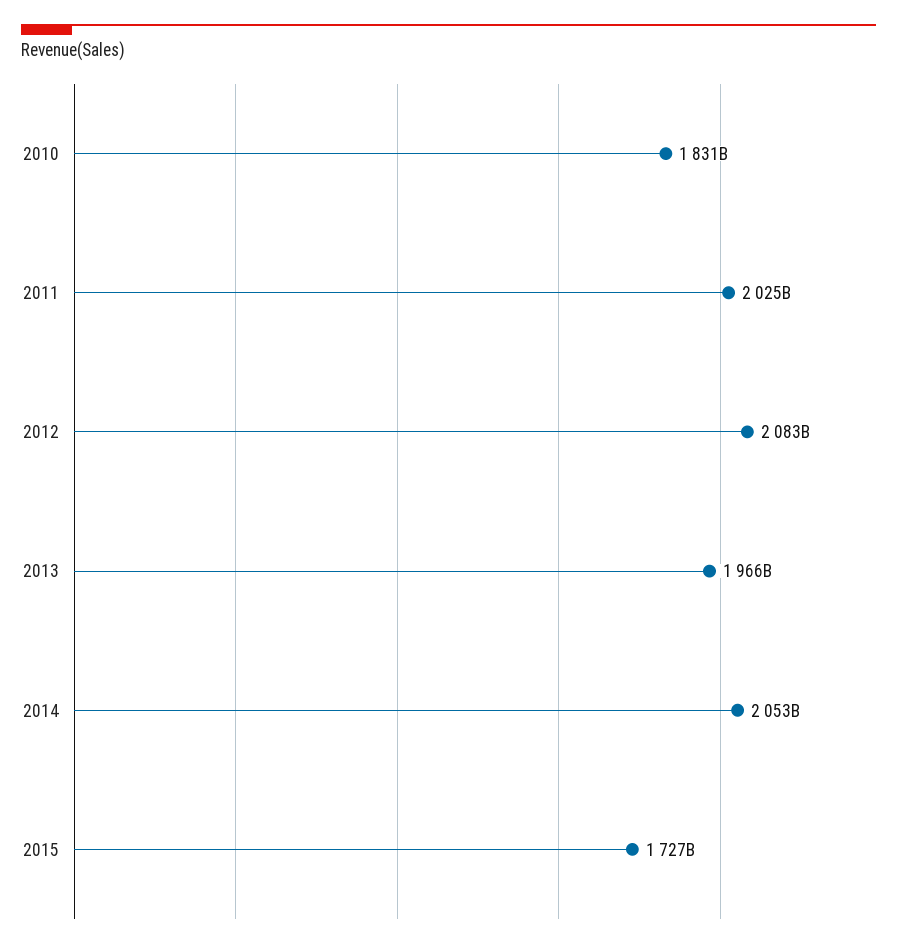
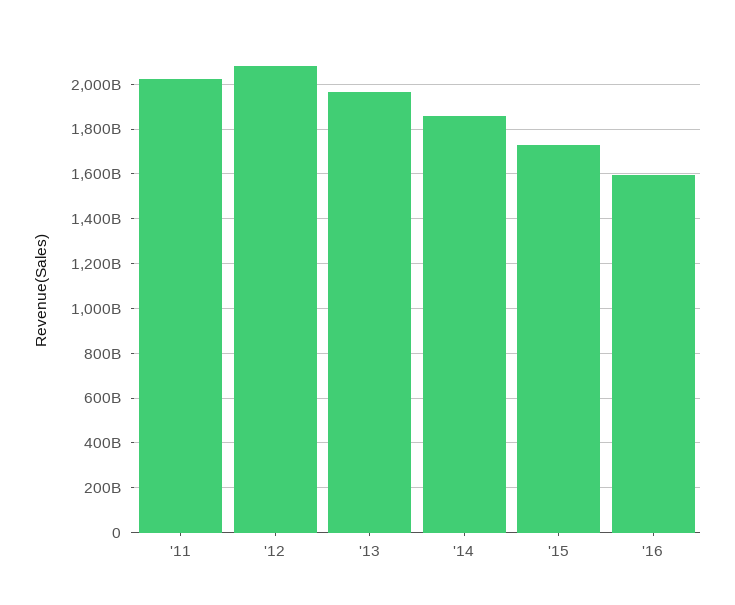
2010: 1831000000000 -> none
2014: 2053000000000 -> 1850000000000
'16: none -> 1600000000000

